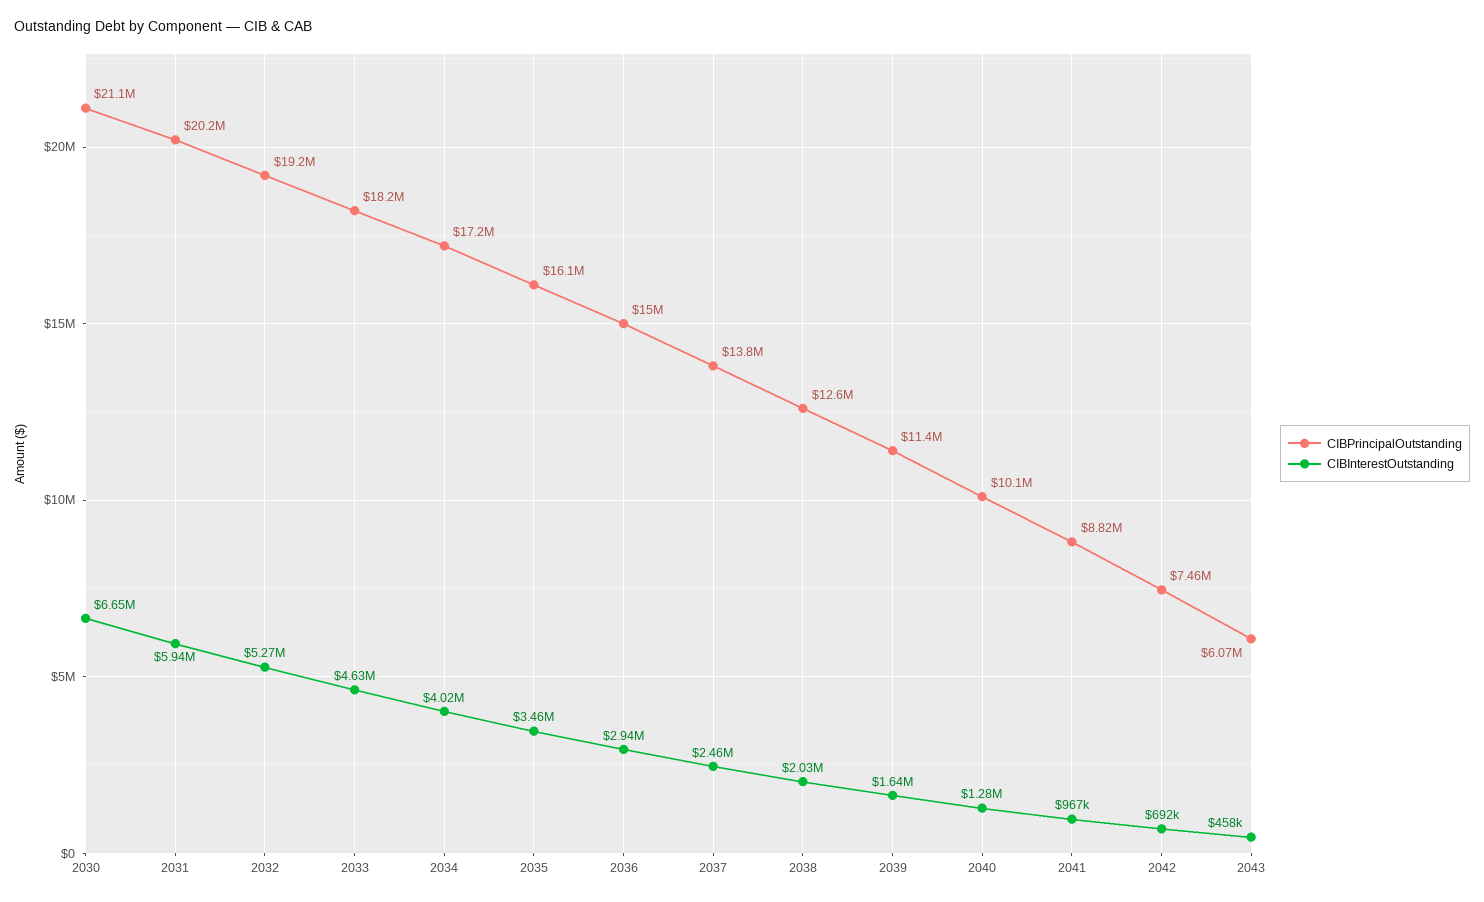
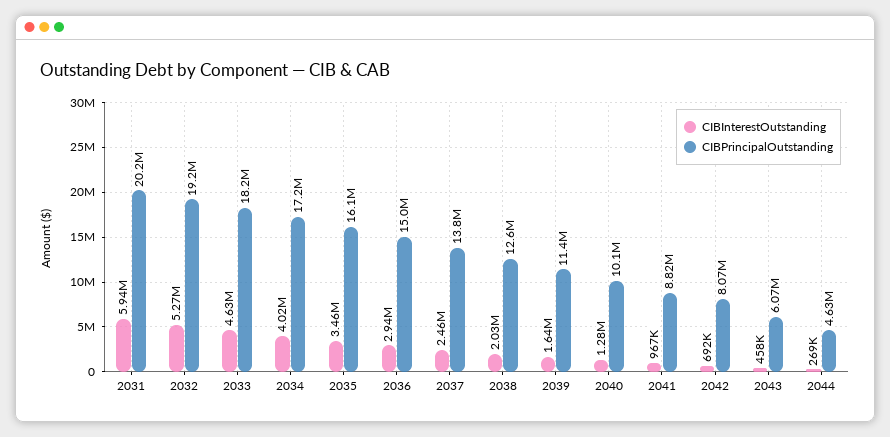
CIBPrincipalOutstanding, 2030: 21100000 -> none
CIBInterestOutstanding, 2030: 6650000 -> none
CIBPrincipalOutstanding, 2042: 7460000 -> 8070000
CIBInterestOutstanding, 2044: none -> 269000
CIBPrincipalOutstanding, 2044: none -> 4630000

